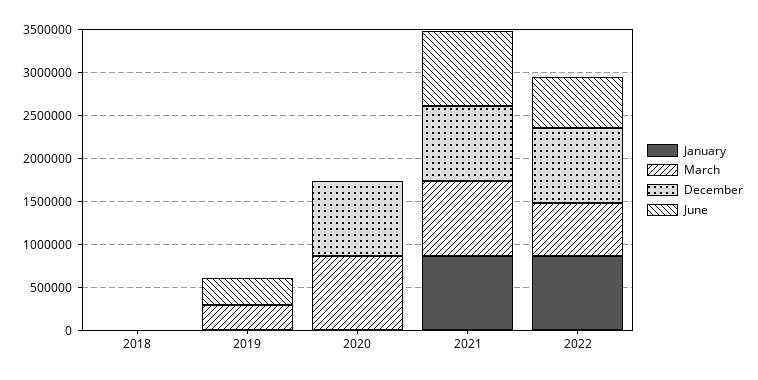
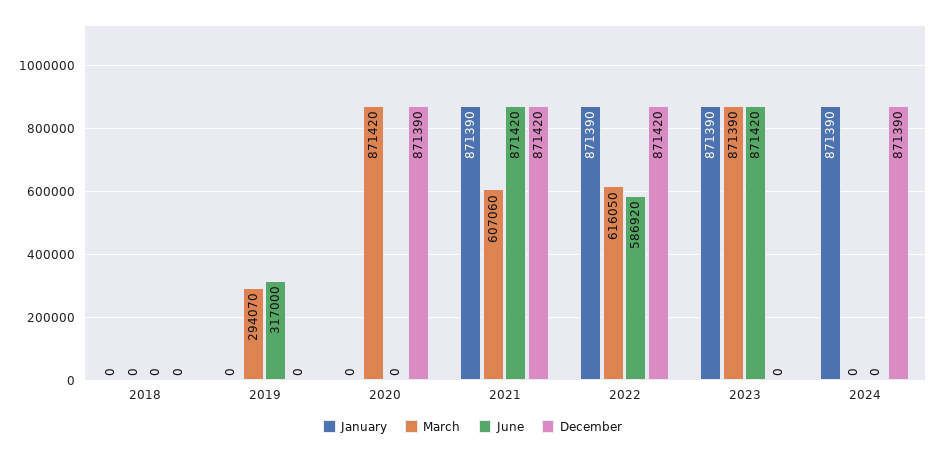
March, 2021: 900000 -> 607060
January, 2023: none -> 871390
March, 2023: none -> 871390
June, 2023: none -> 871420
December, 2023: none -> 0
January, 2024: none -> 871390
March, 2024: none -> 0
June, 2024: none -> 0
December, 2024: none -> 871390

